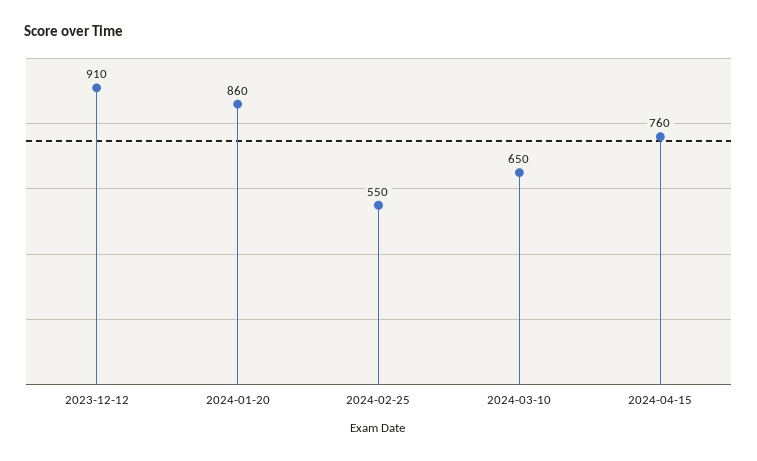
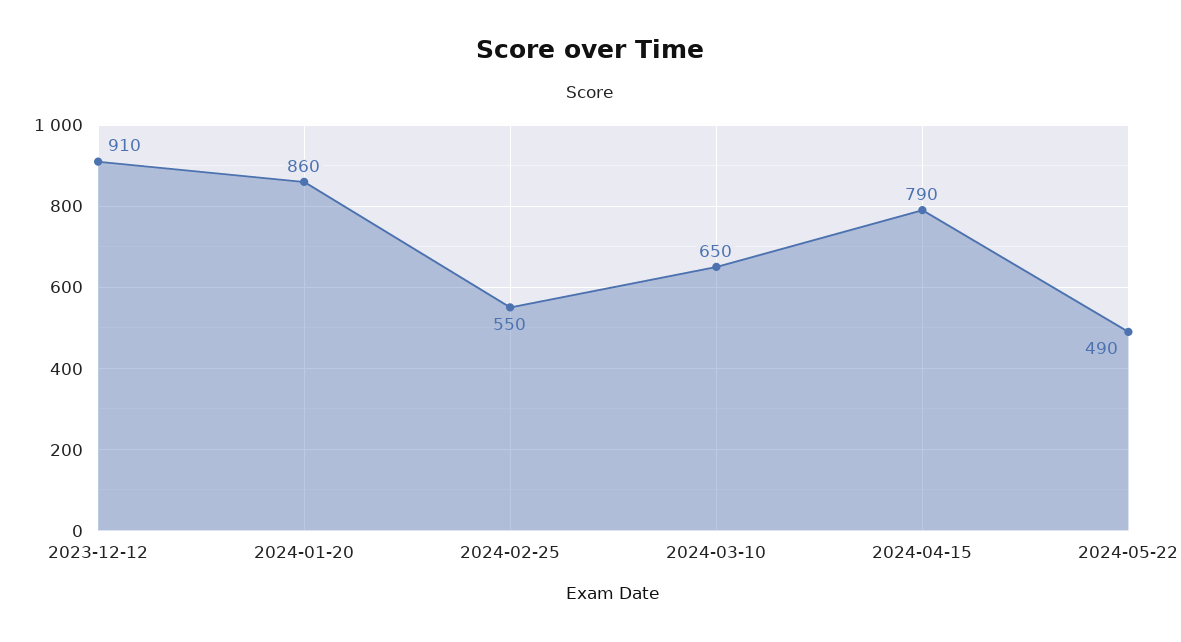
2024-04-15: 760 -> 790
2024-05-22: none -> 490

